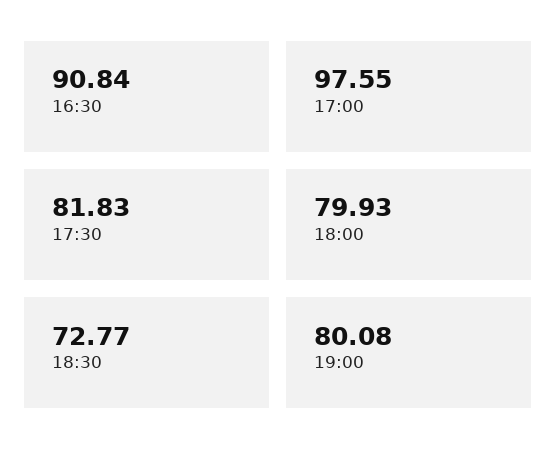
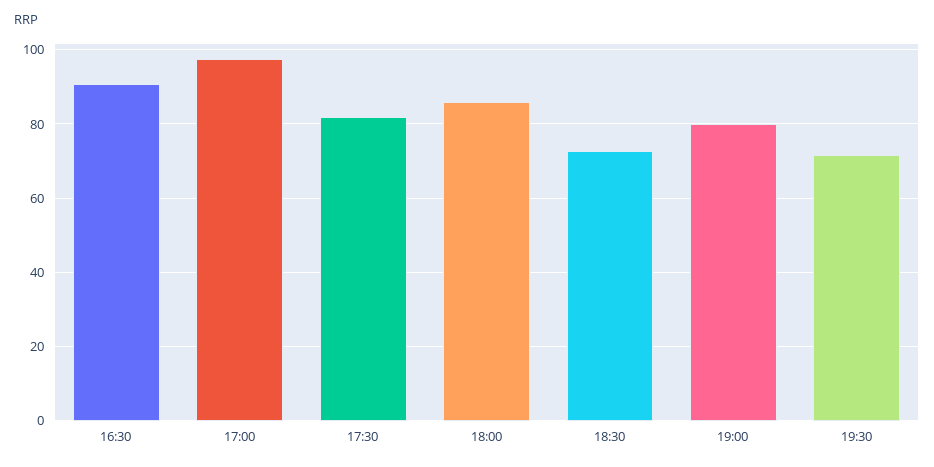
18:00: 79.93 -> 86
19:30: none -> 72

